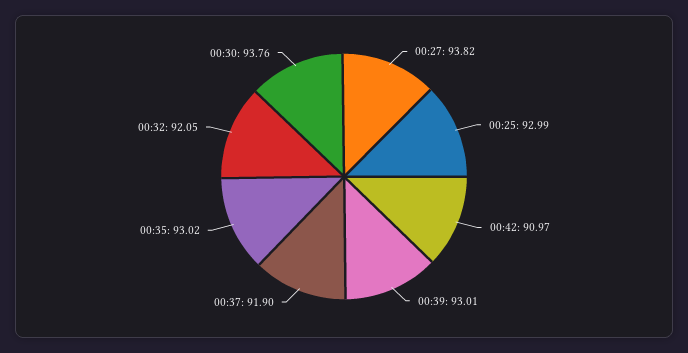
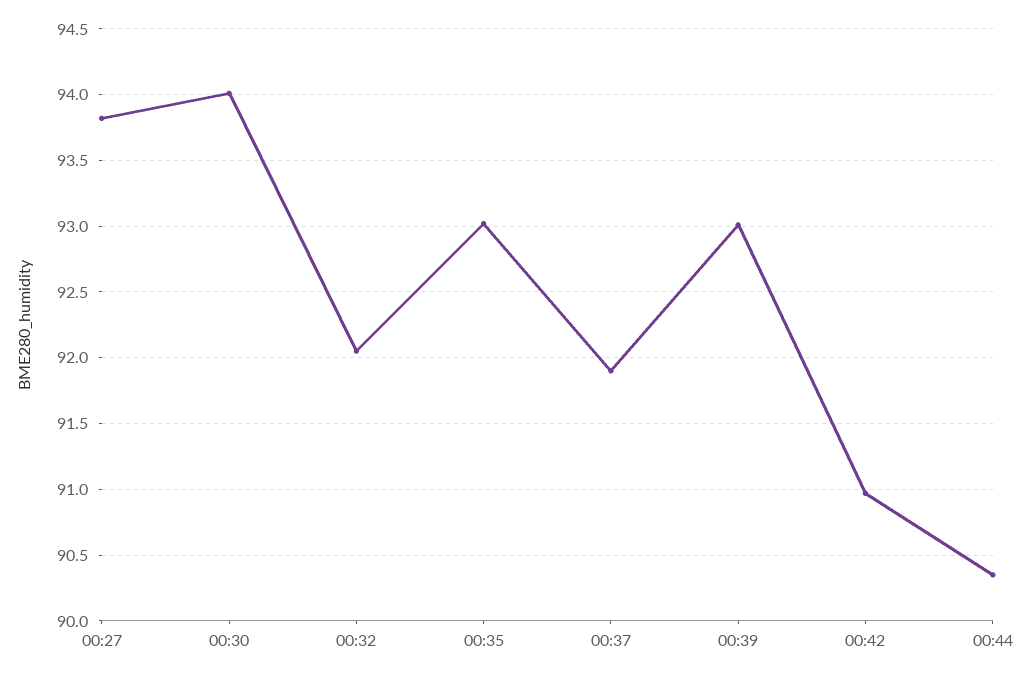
00:25: 92.99 -> none
00:30: 93.76 -> 94
00:44: none -> 90.35

